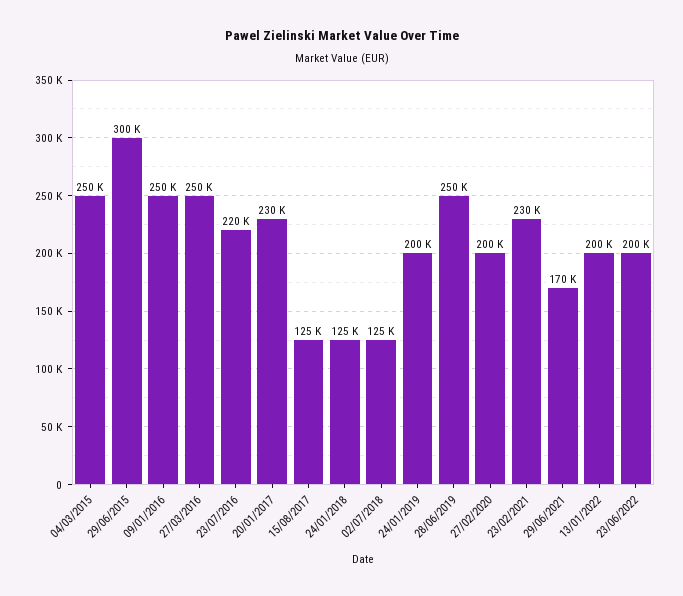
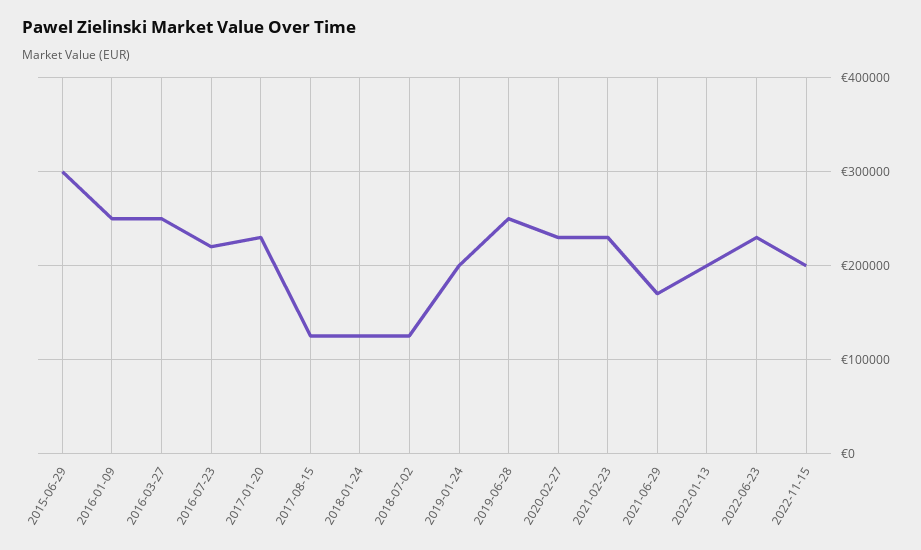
04/03/2015: 250000 -> none
27/02/2020: 200000 -> 230000
23/06/2022: 200000 -> 230000
2022-11-15: none -> 200000

